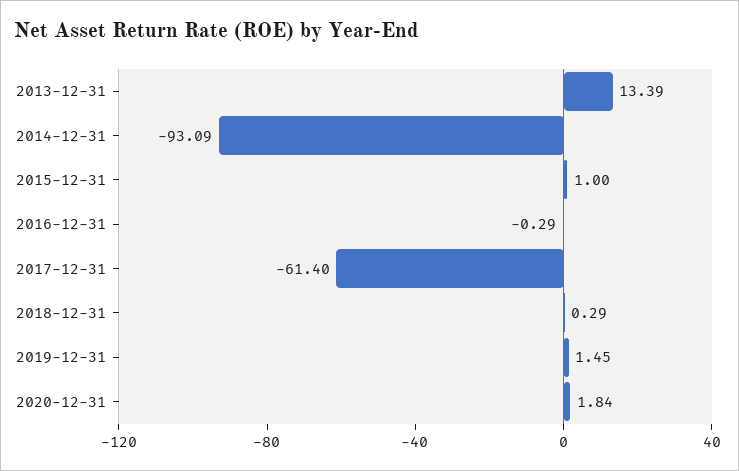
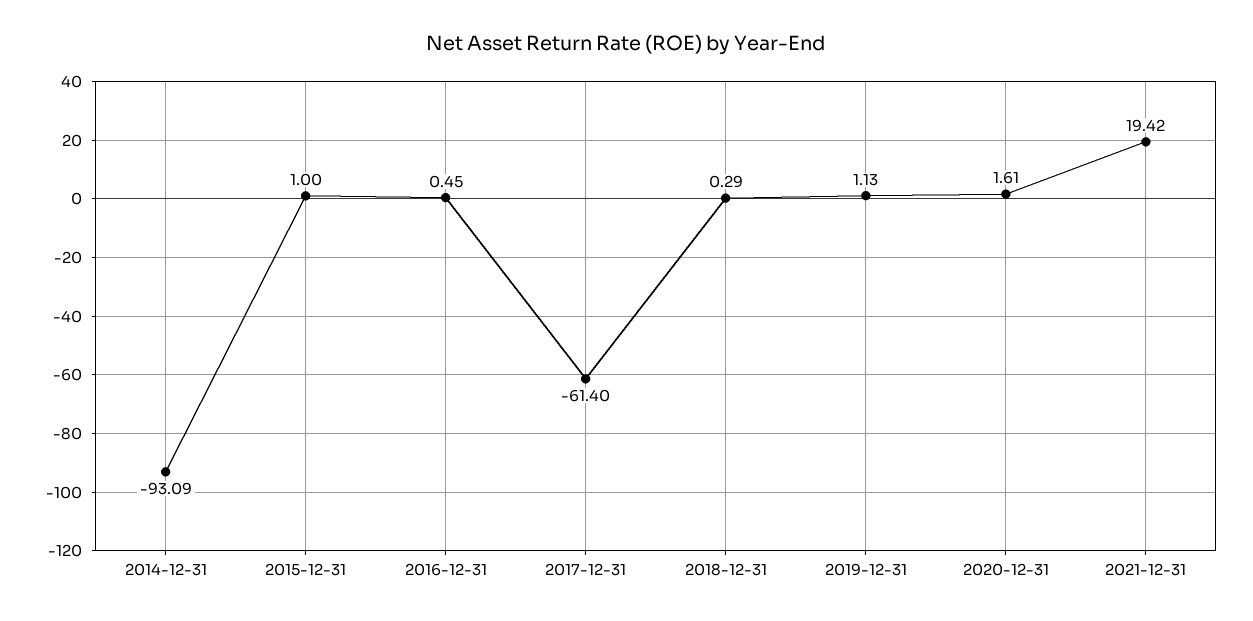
2013-12-31: 13.39 -> none
2016-12-31: -0.29 -> 0.45
2019-12-31: 1.45 -> 1.13
2020-12-31: 1.84 -> 1.61
2021-12-31: none -> 19.42

